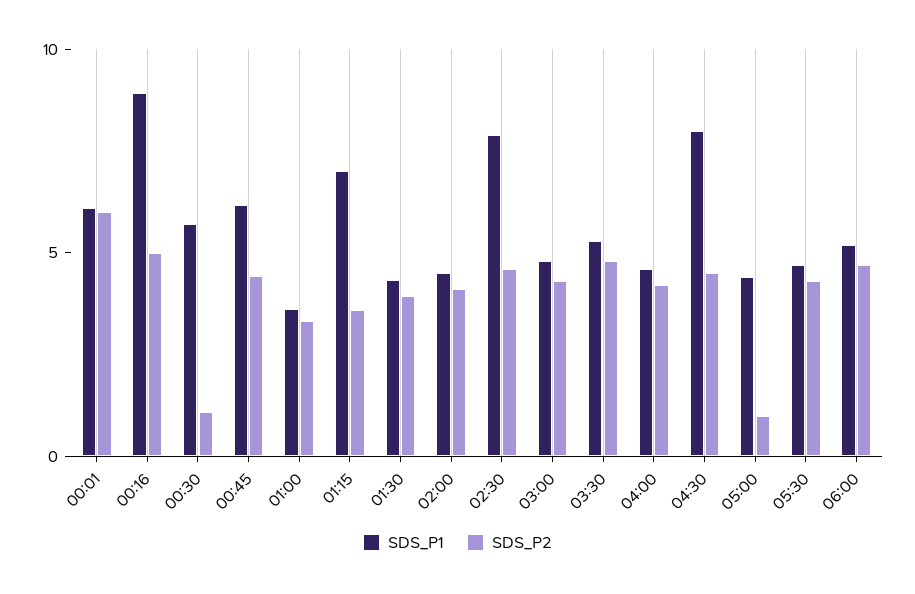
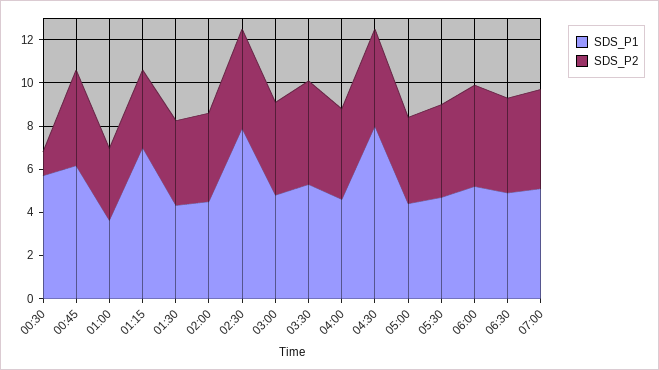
SDS_P1, 00:01: 6 -> none
SDS_P2, 00:01: 6 -> none
SDS_P1, 00:16: 9 -> none
SDS_P2, 00:16: 5 -> none
SDS_P2, 05:00: 1 -> 4
SDS_P1, 06:30: none -> 5
SDS_P2, 06:30: none -> 4.5
SDS_P1, 07:00: none -> 5
SDS_P2, 07:00: none -> 4.5

